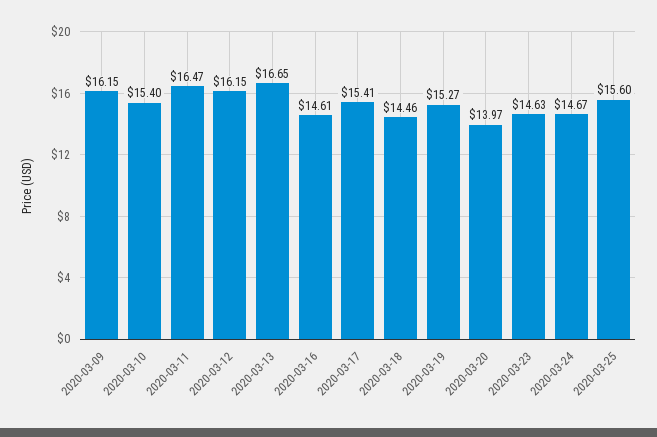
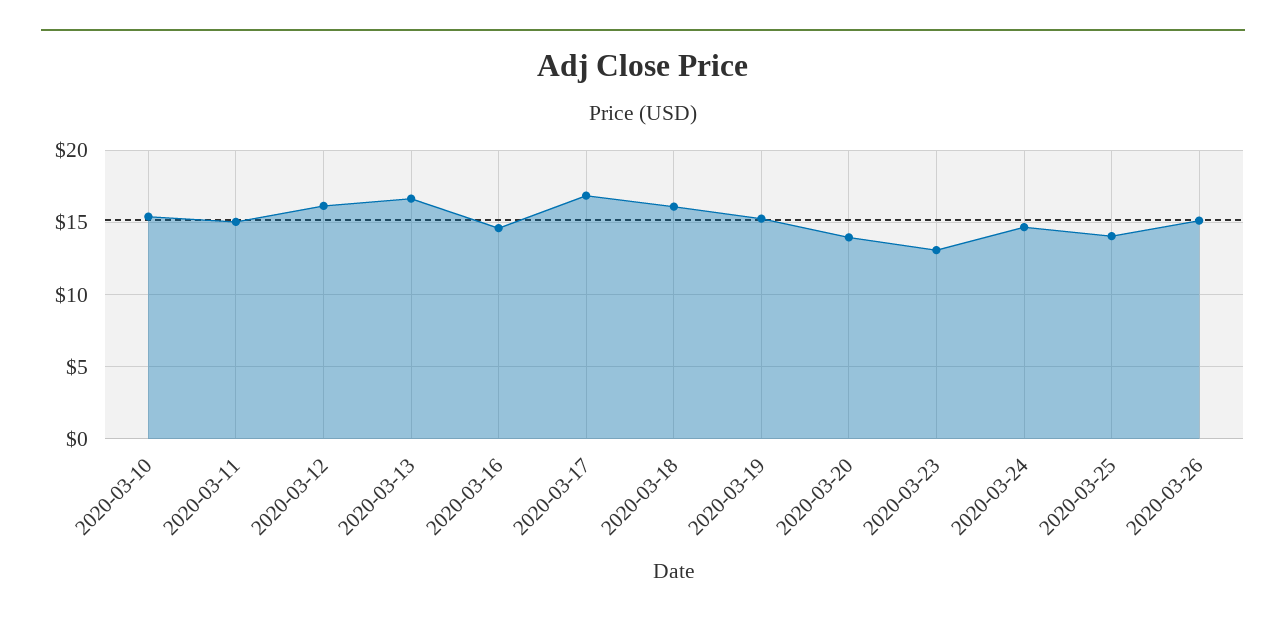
2020-03-09: 16.15 -> none
2020-03-11: 16.47 -> 15
2020-03-17: 15.41 -> 17
2020-03-18: 14.46 -> 16
2020-03-23: 14.63 -> 13
2020-03-25: 15.6 -> 14
2020-03-26: none -> 15

